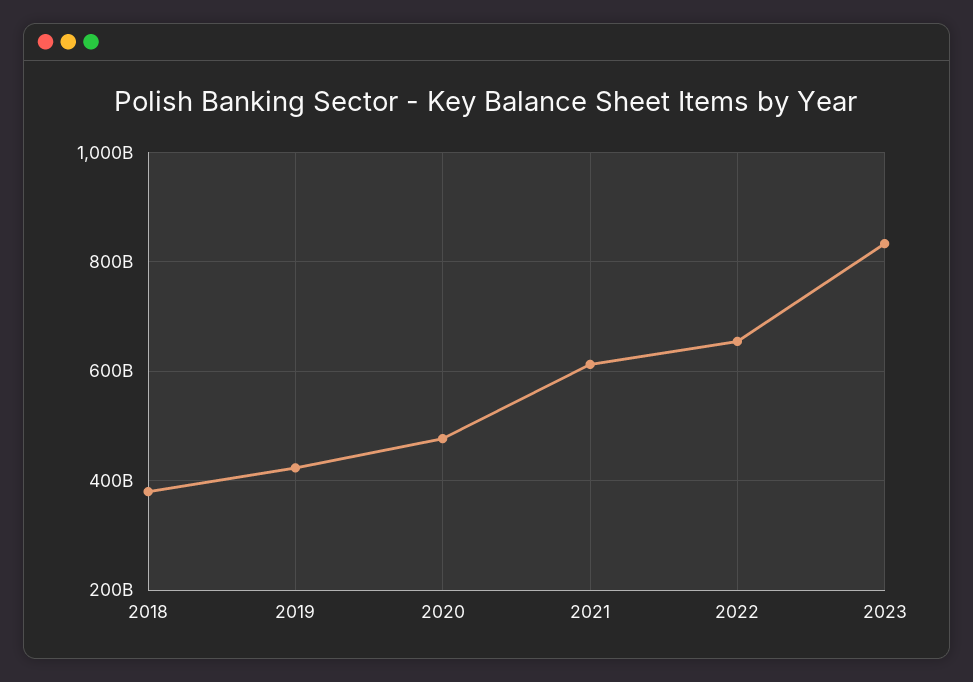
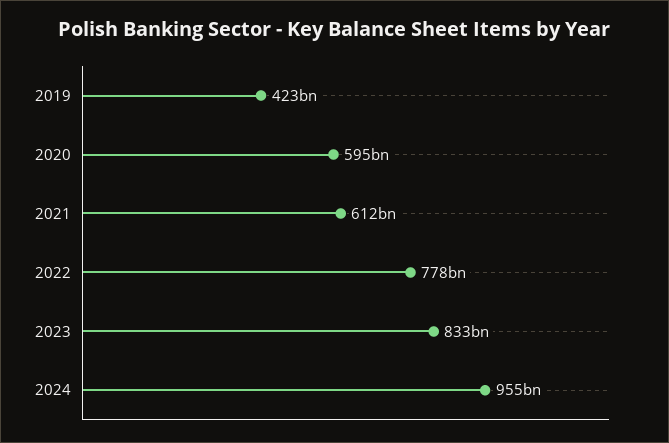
2018: 380000000000 -> none
2020: 480000000000 -> 595000000000
2022: 660000000000 -> 778000000000
2024: none -> 955000000000

